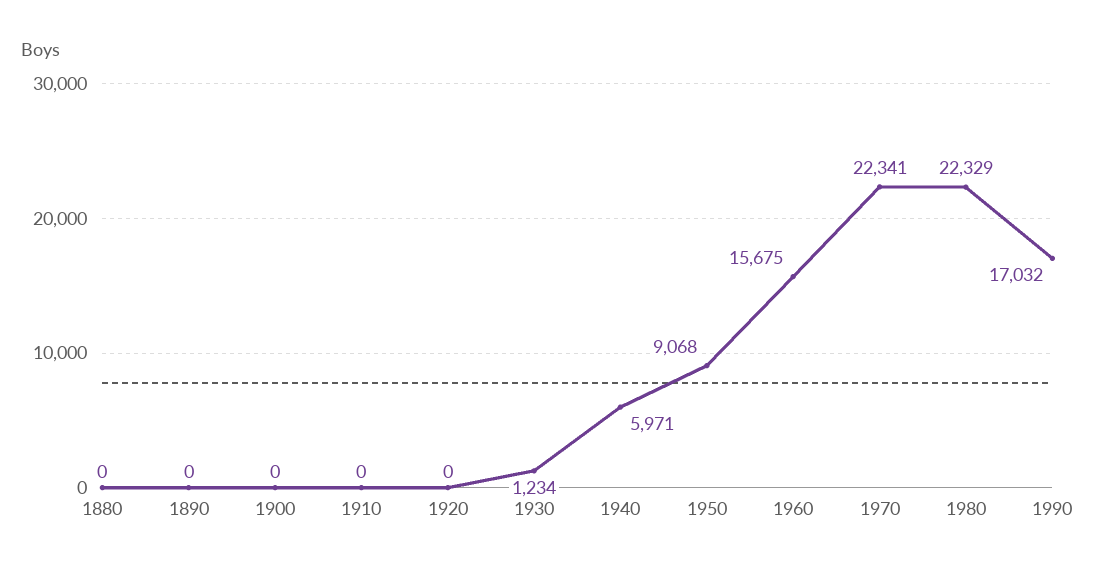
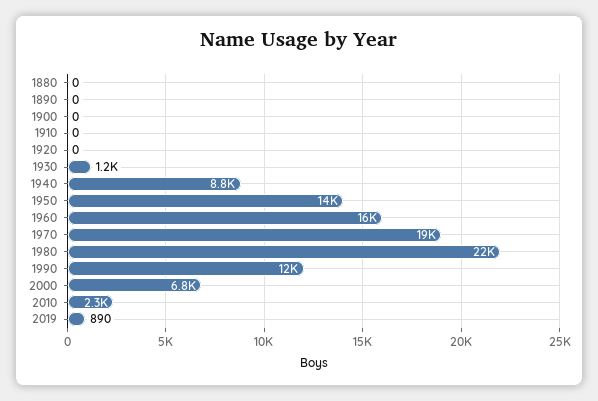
1940: 5971 -> 8800
1950: 9068 -> 14000
1970: 22341 -> 19000
1990: 17032 -> 12000
2000: none -> 6800
2010: none -> 2300
2019: none -> 890

